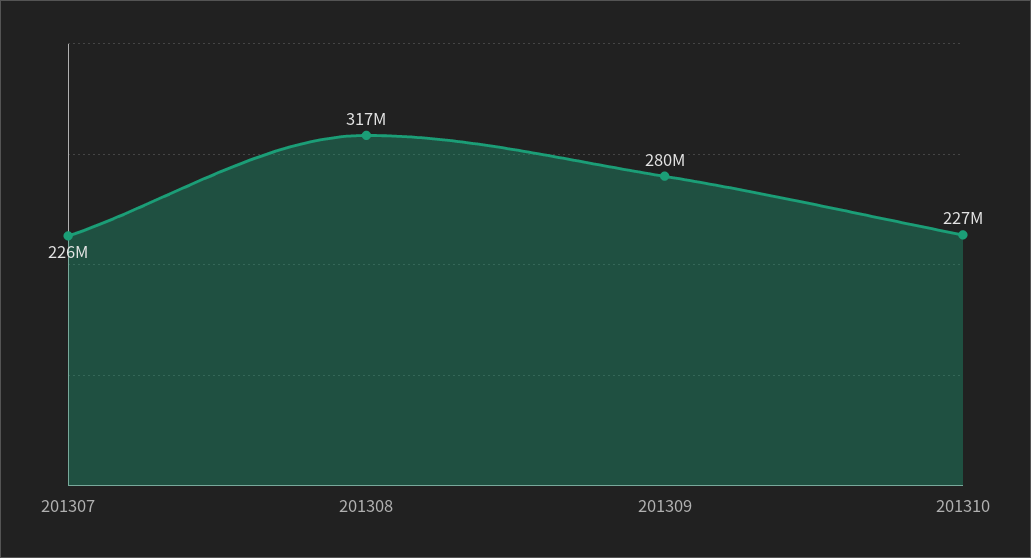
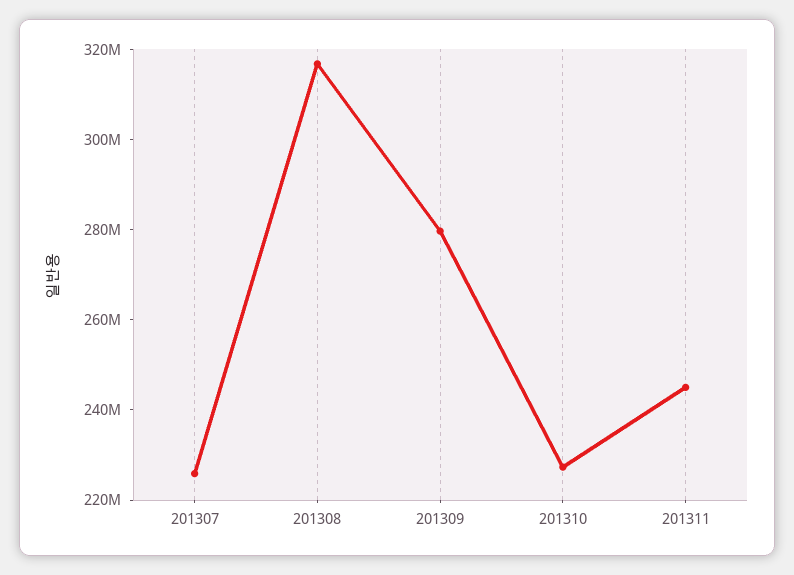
201311: none -> 245000000

